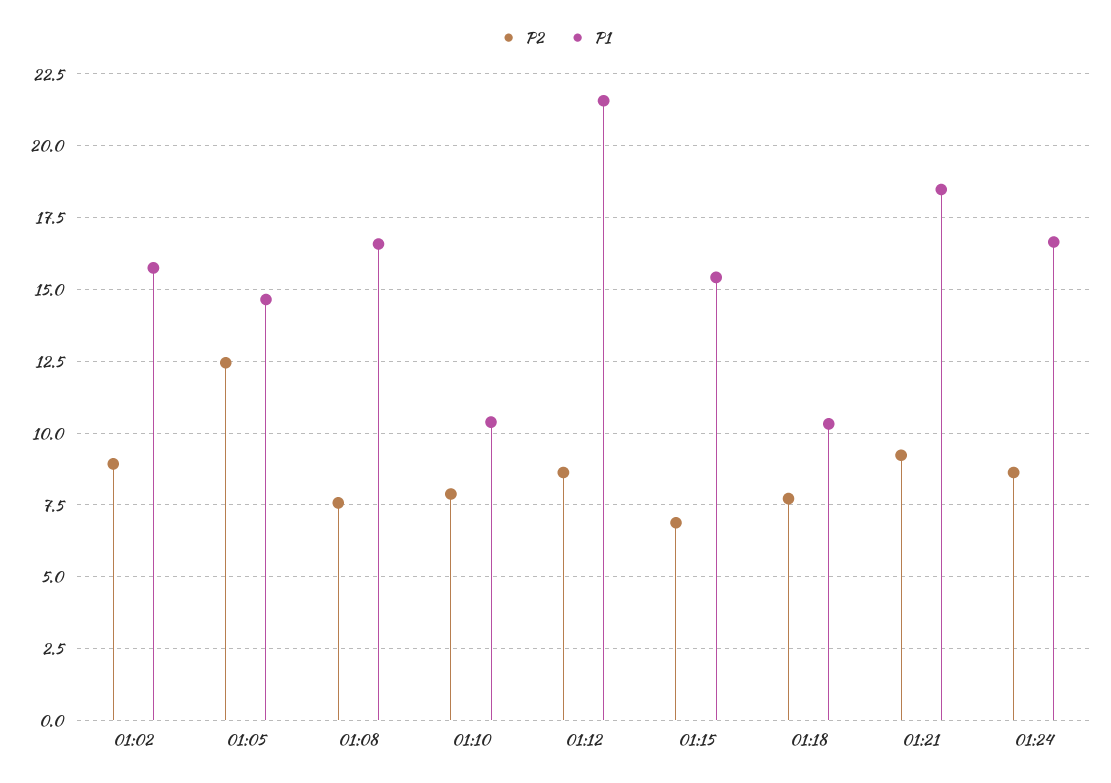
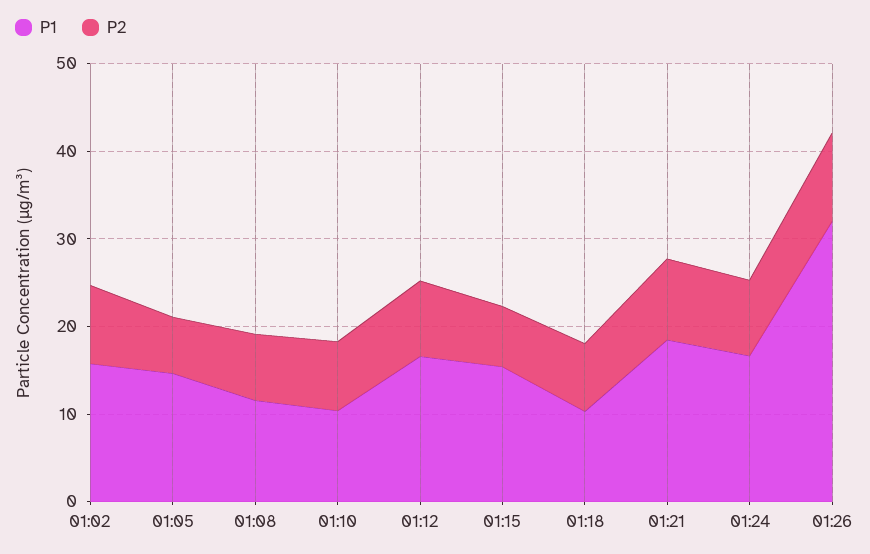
P2, 01:05: 12.5 -> 6
P1, 01:08: 16.5 -> 12
P1, 01:12: 21.5 -> 16
P1, 01:26: none -> 32
P2, 01:26: none -> 10

